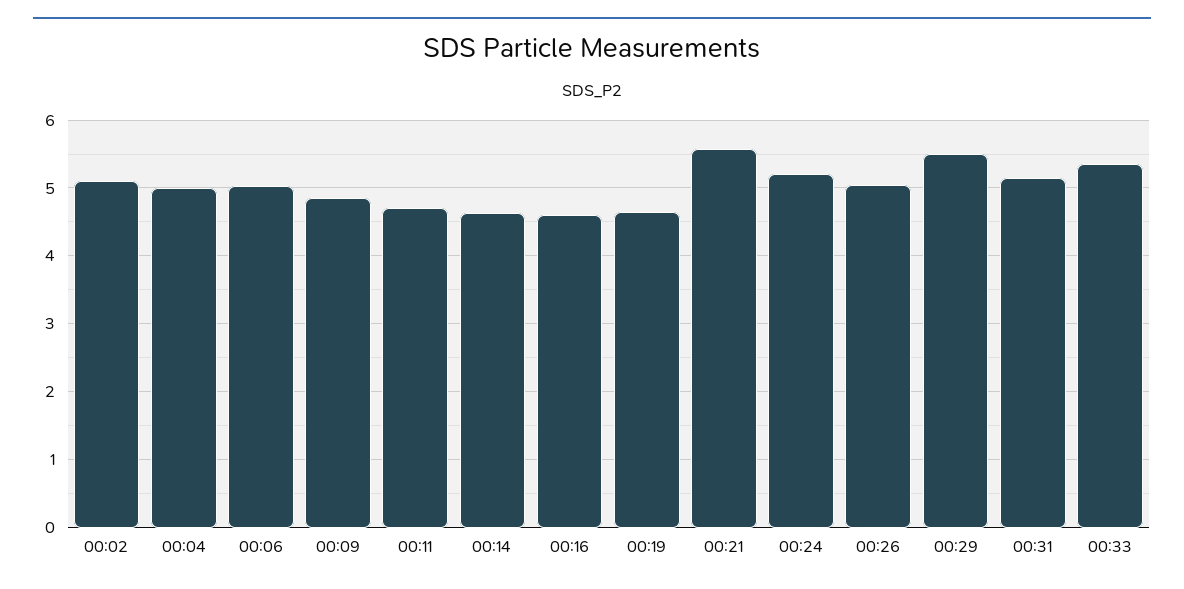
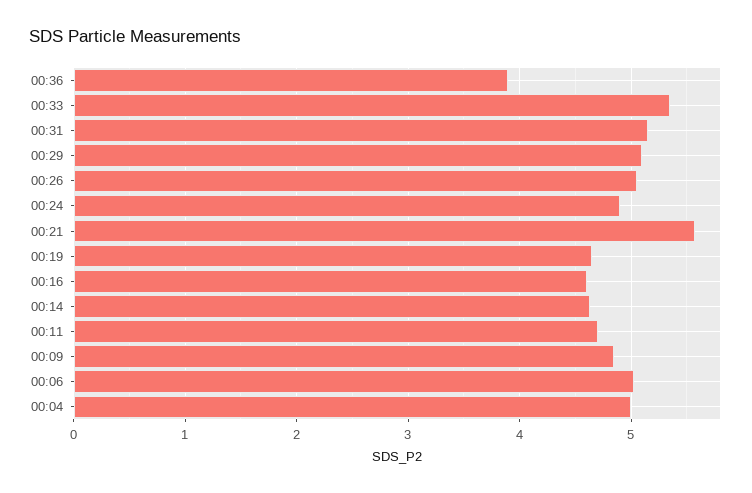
00:02: 5.1 -> none
00:24: 5.2 -> 4.9
00:29: 5.5 -> 5.1
00:36: none -> 3.9

